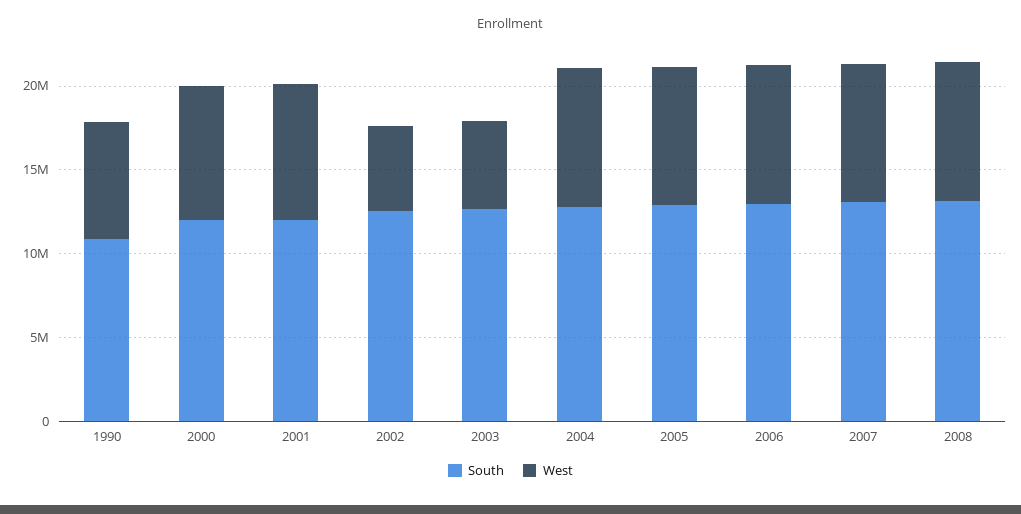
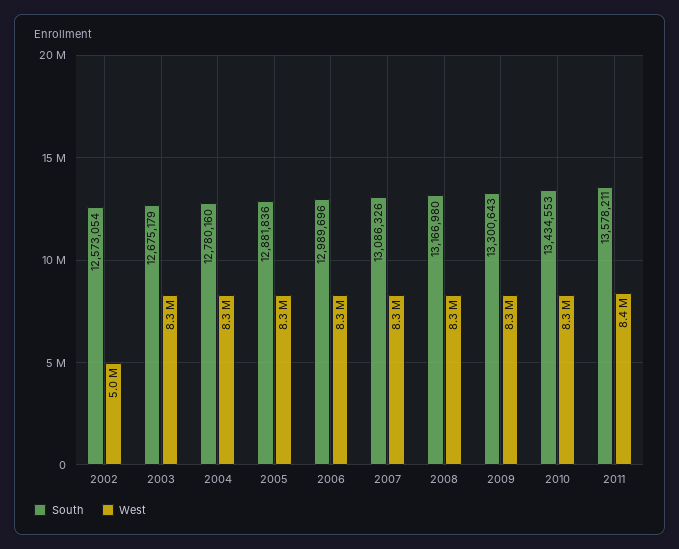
South, 1990: 11000000 -> none
West, 1990: 7000000 -> none
South, 2000: 12000000 -> none
West, 2000: 8000000 -> none
South, 2001: 12000000 -> none
West, 2001: 8000000 -> none
West, 2003: 5000000 -> 8300000
South, 2009: none -> 13300643
West, 2009: none -> 8300000
South, 2010: none -> 13434553
West, 2010: none -> 8300000
South, 2011: none -> 13578211
West, 2011: none -> 8400000

